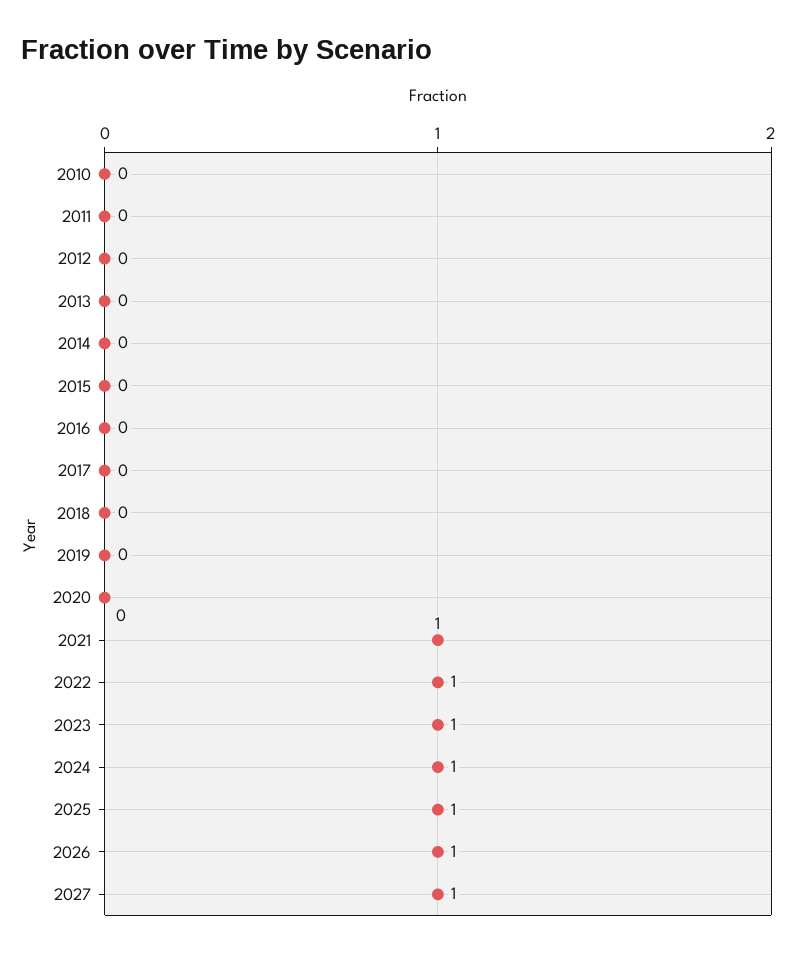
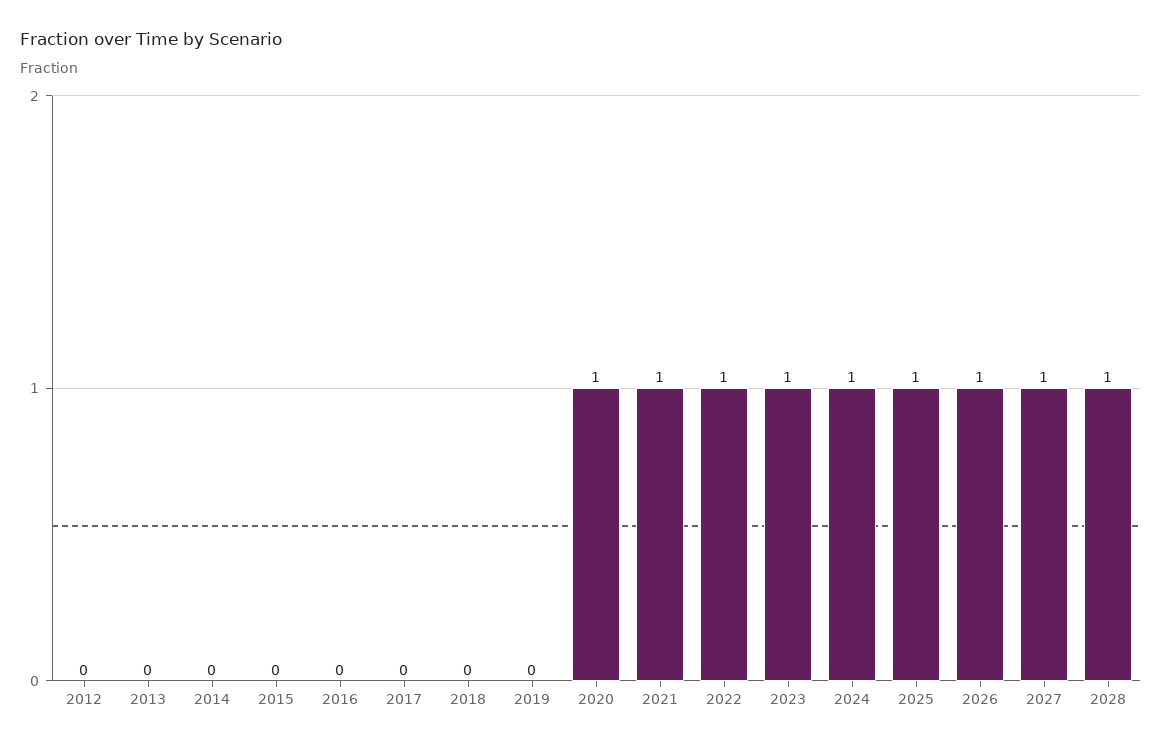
2010: 0 -> none
2011: 0 -> none
2020: 0 -> 1
2028: none -> 1

